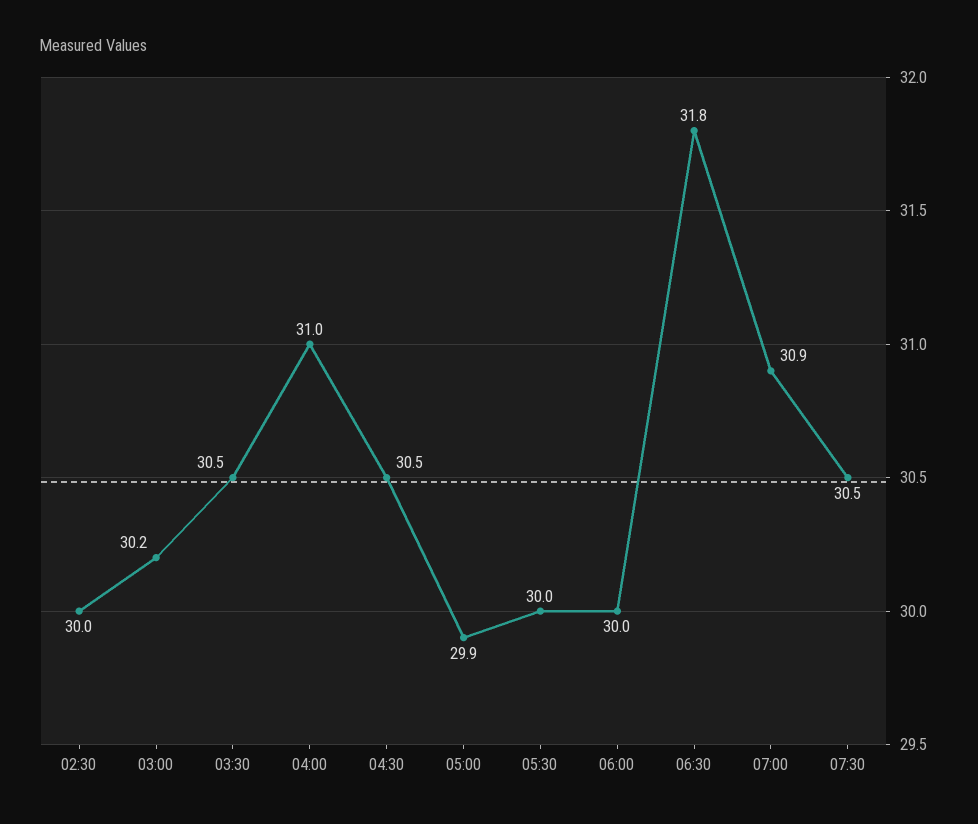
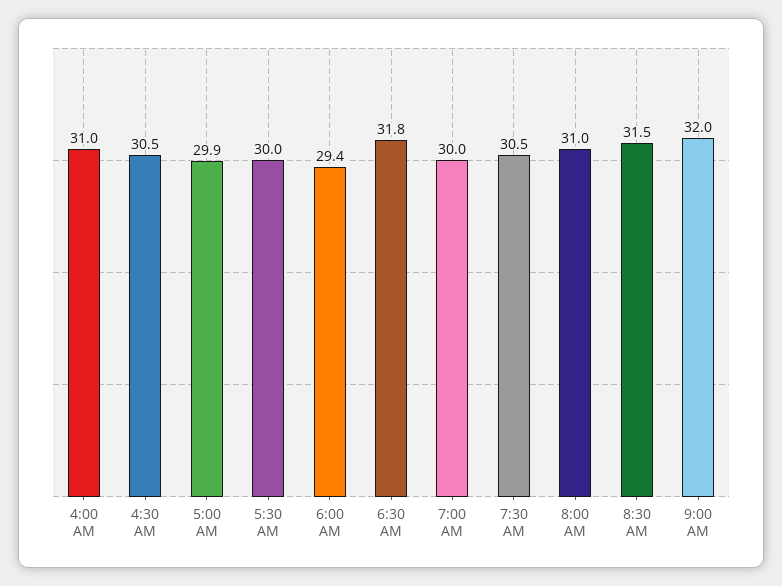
02:30: 30 -> none
03:00: 30.2 -> none
03:30: 30.5 -> none
06:00: 30 -> 29.4
07:00: 30.9 -> 30
8:00 AM: none -> 31
8:30 AM: none -> 31.5
9:00 AM: none -> 32

